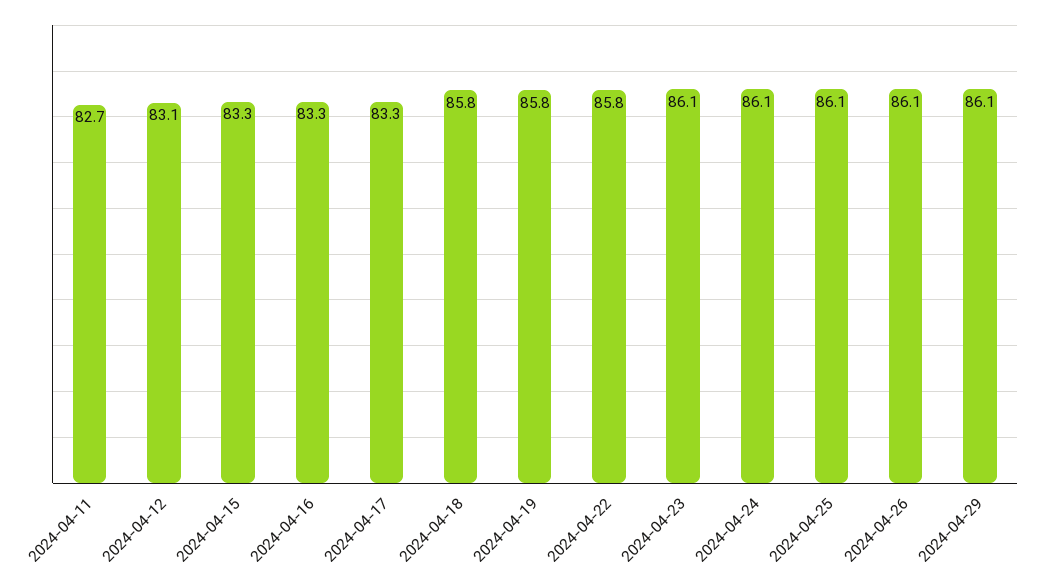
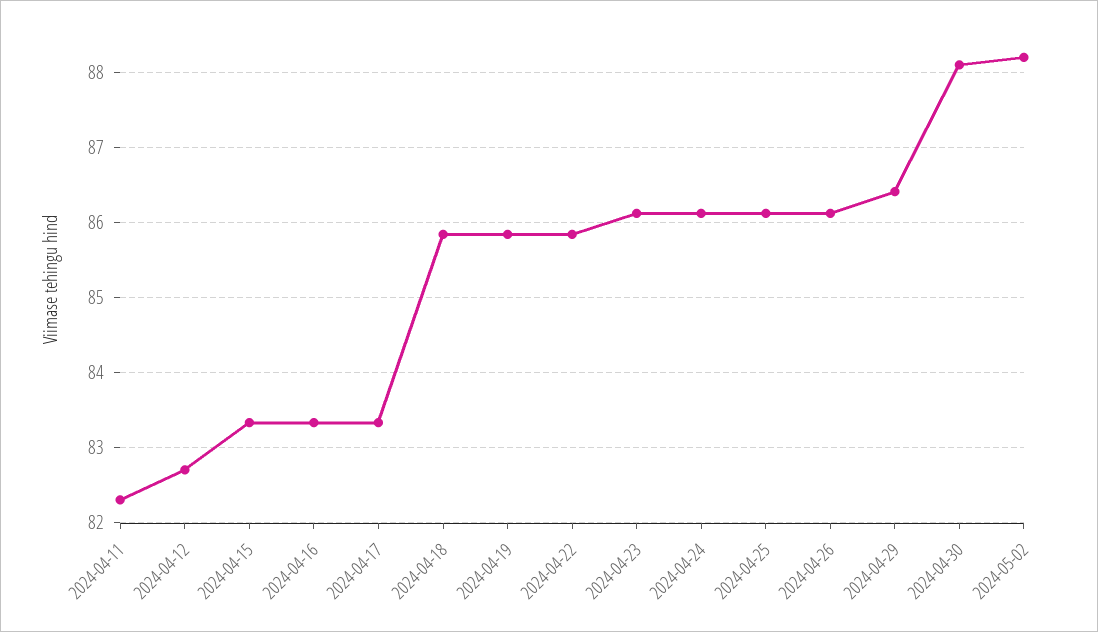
2024-04-11: 82.7 -> 82.3
2024-04-12: 83.1 -> 82.7
2024-04-29: 86.1 -> 86.4
2024-04-30: none -> 88.1
2024-05-02: none -> 88.2

